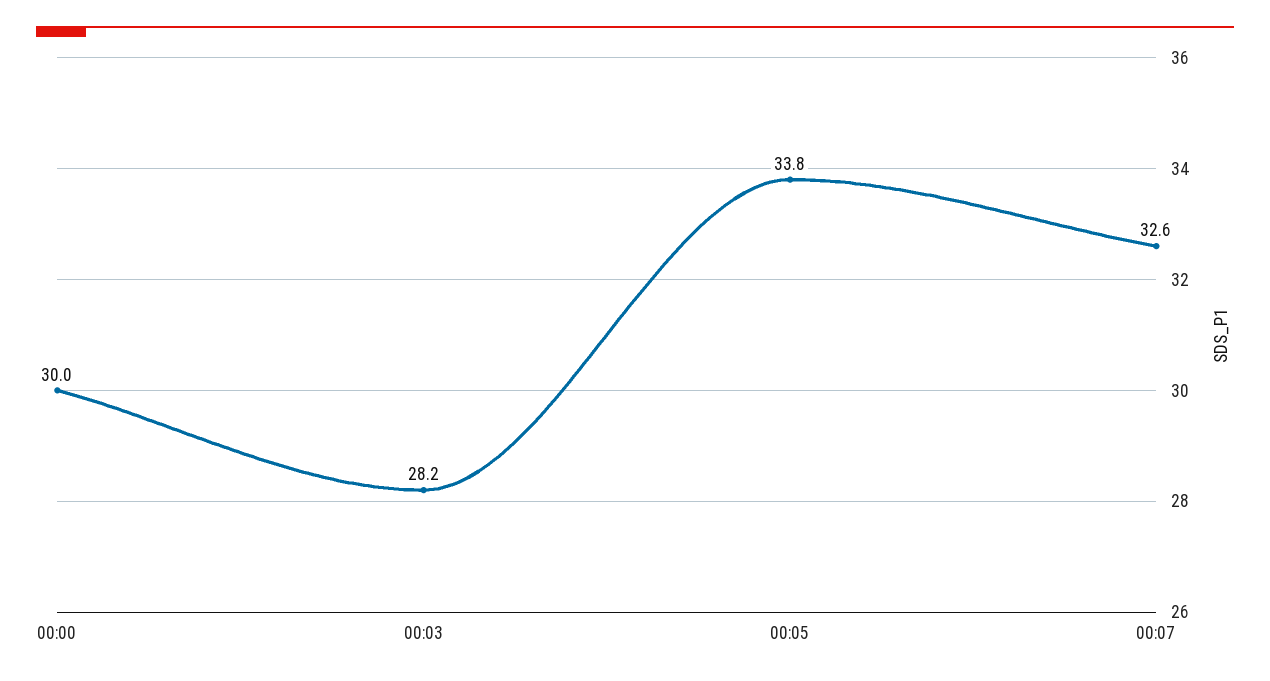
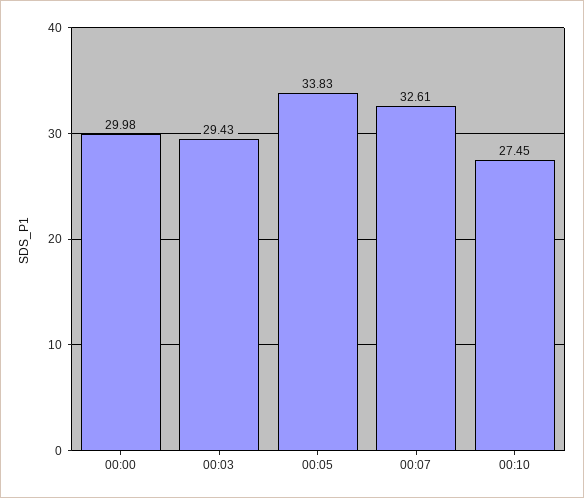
00:03: 28.2 -> 29.43
00:10: none -> 27.45

